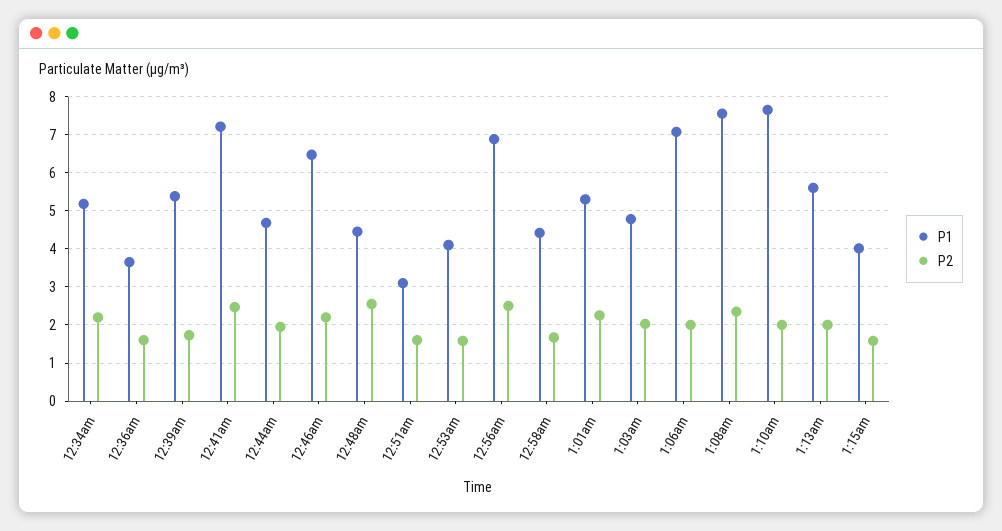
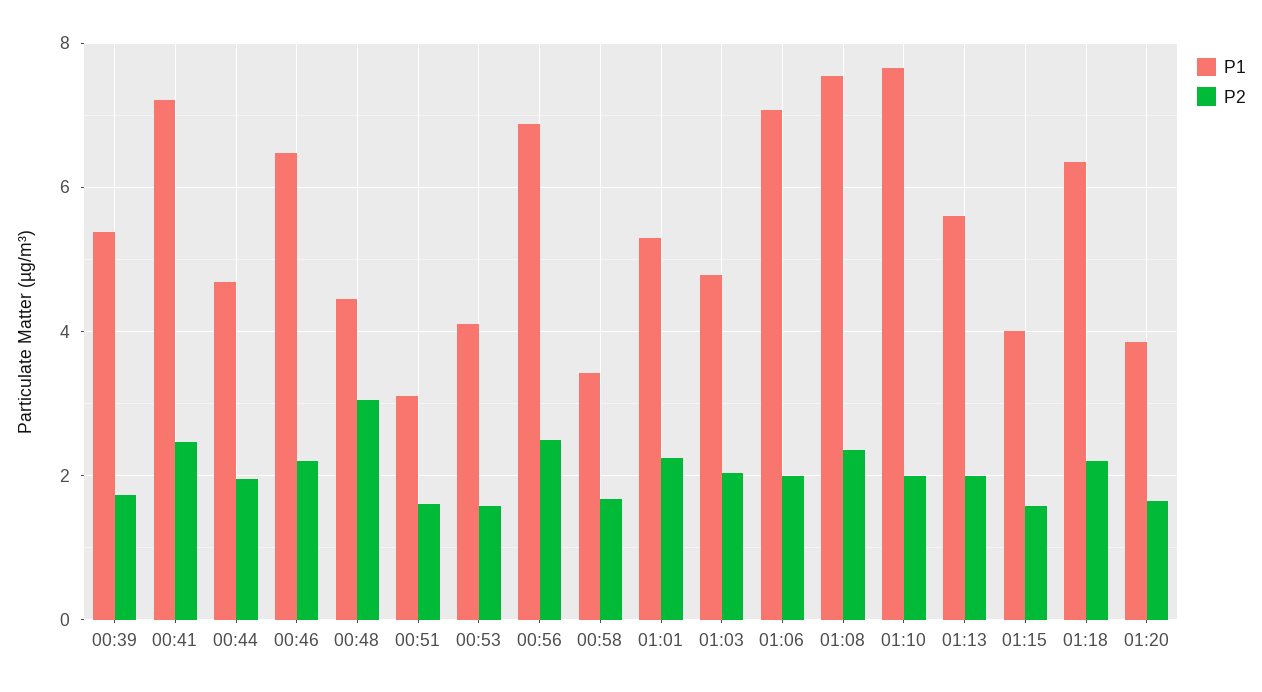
P1, 12:34am: 5.2 -> none
P2, 12:34am: 2.2 -> none
P1, 12:36am: 3.6 -> none
P2, 12:36am: 1.6 -> none
P2, 12:48am: 2.6 -> 3
P1, 12:58am: 4.4 -> 3.4
P1, 01:18: none -> 6.4
P2, 01:18: none -> 2.2
P1, 01:20: none -> 3.8
P2, 01:20: none -> 1.6

